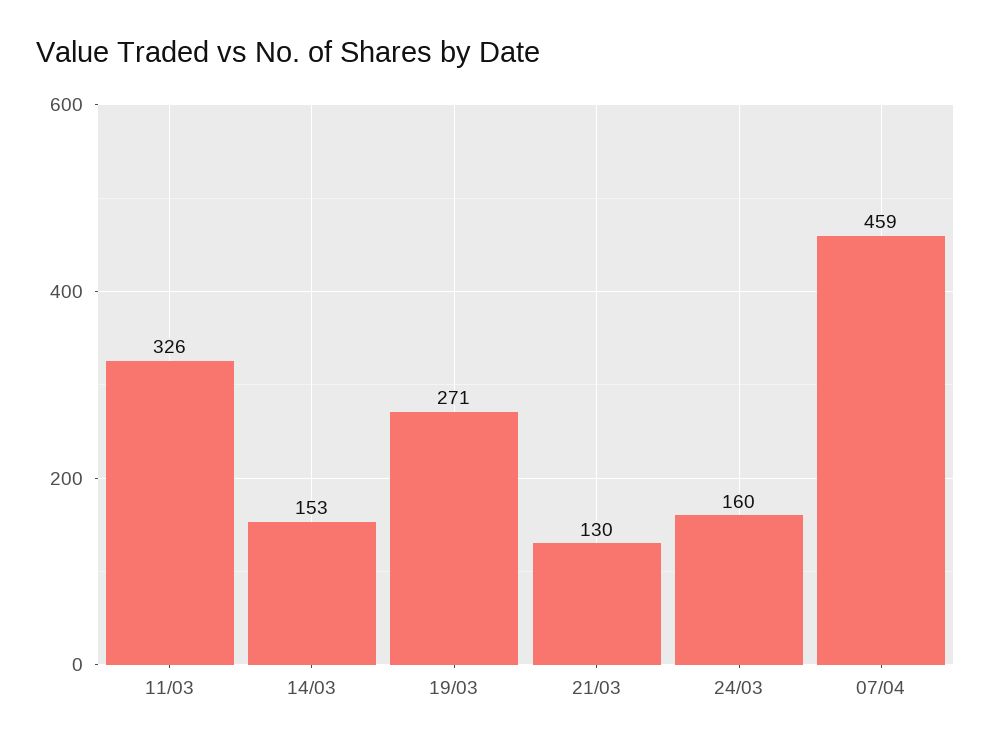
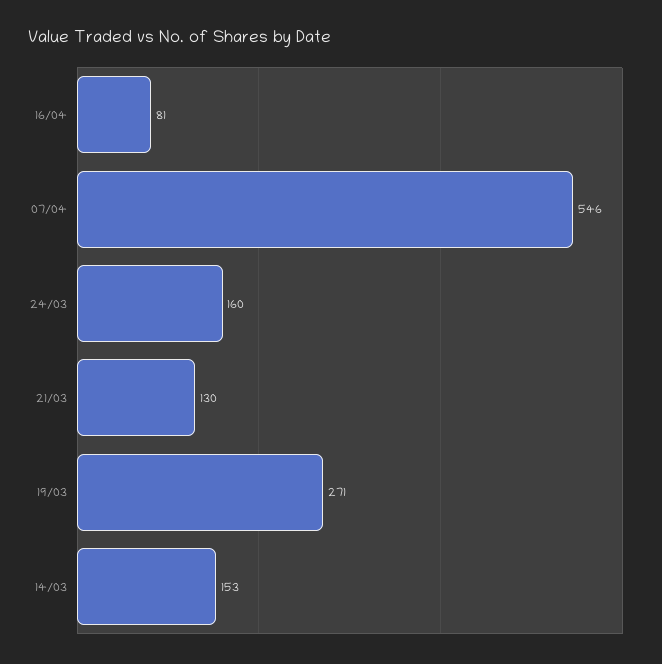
11/03: 326 -> none
07/04: 459 -> 546
16/04: none -> 81

